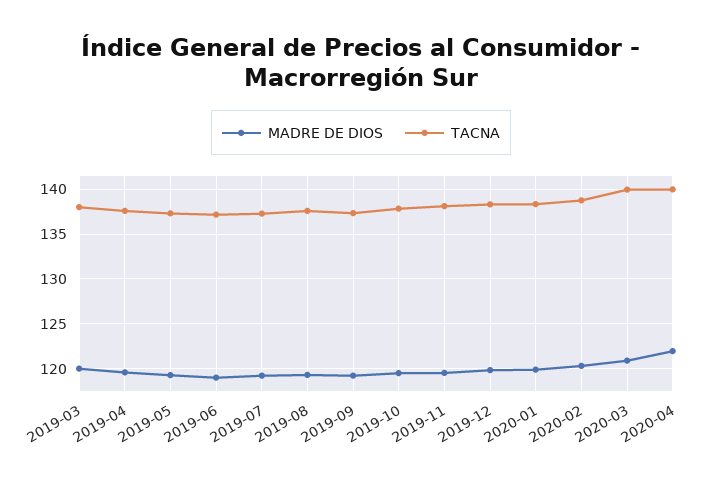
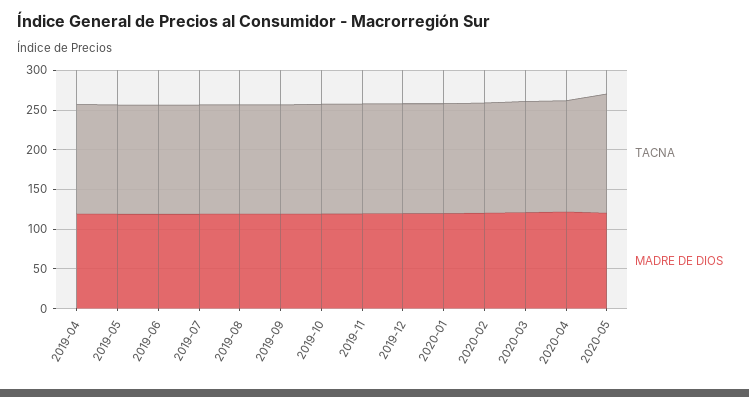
MADRE DE DIOS, 2019-03: 120 -> none
TACNA, 2019-03: 138 -> none
TACNA, 2020-05: none -> 150
MADRE DE DIOS, 2020-05: none -> 125

